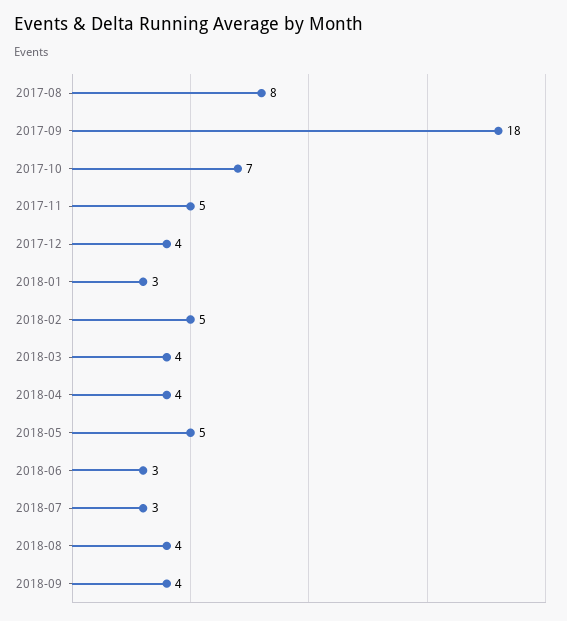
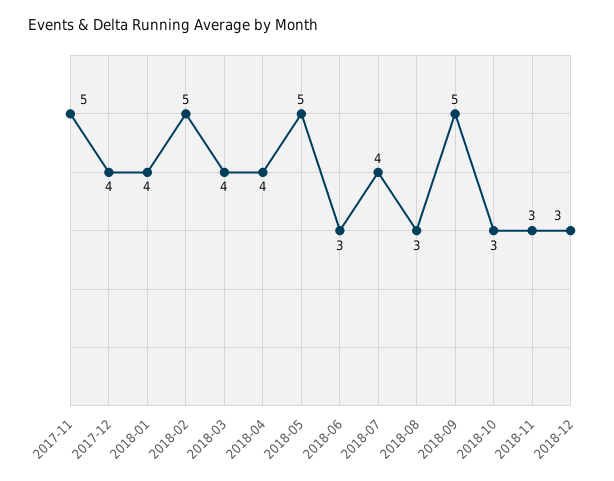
2017-08: 8 -> none
2017-09: 18 -> none
2017-10: 7 -> none
2018-01: 3 -> 4
2018-07: 3 -> 4
2018-08: 4 -> 3
2018-09: 4 -> 5
2018-10: none -> 3
2018-11: none -> 3
2018-12: none -> 3

